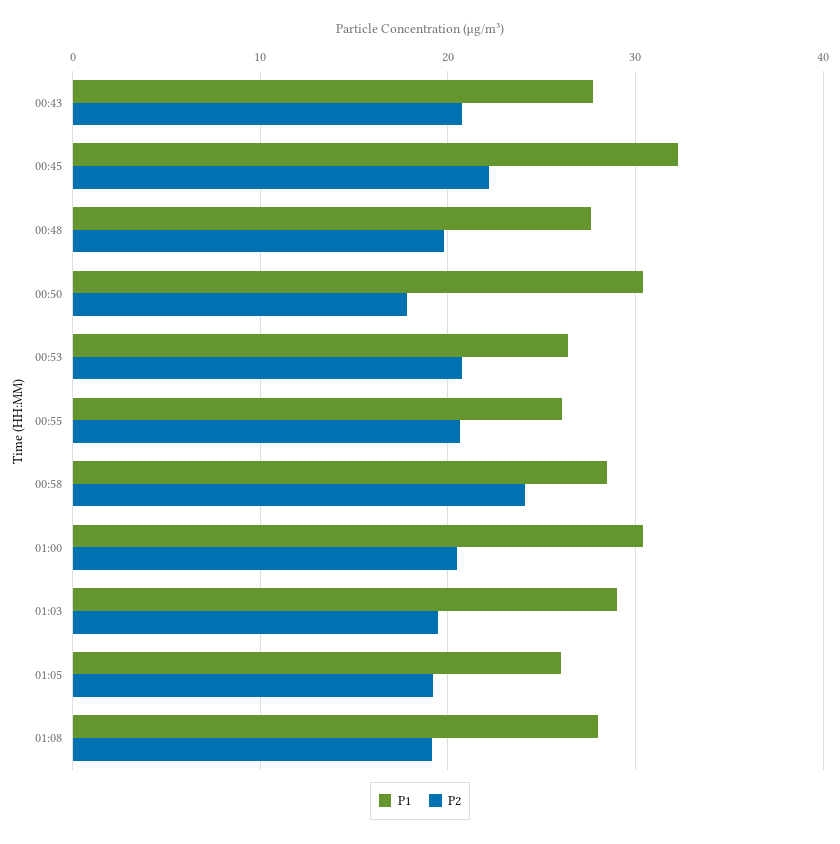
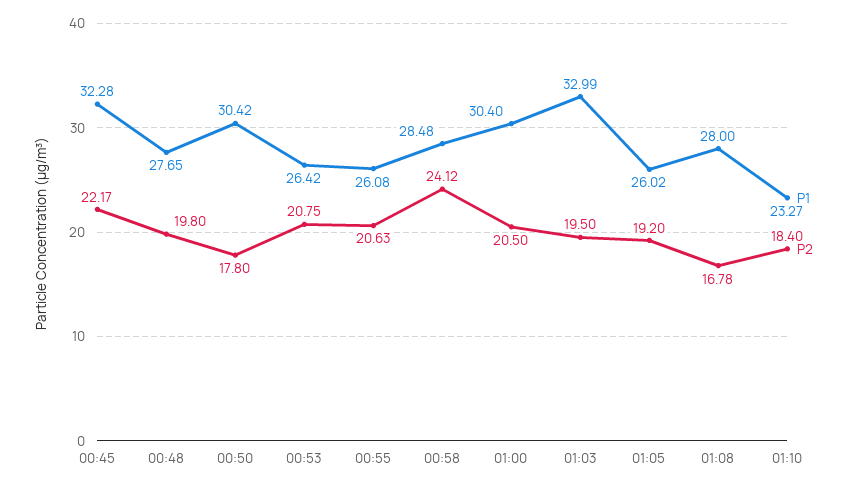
P1, 00:43: 28 -> none
P2, 00:43: 21 -> none
P1, 01:03: 29 -> 32.99
P2, 01:08: 19 -> 16.78
P1, 01:10: none -> 23.27
P2, 01:10: none -> 18.4

